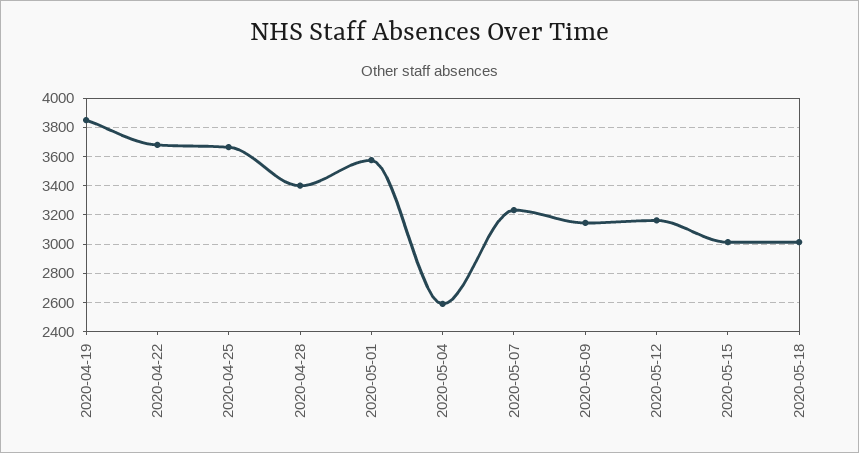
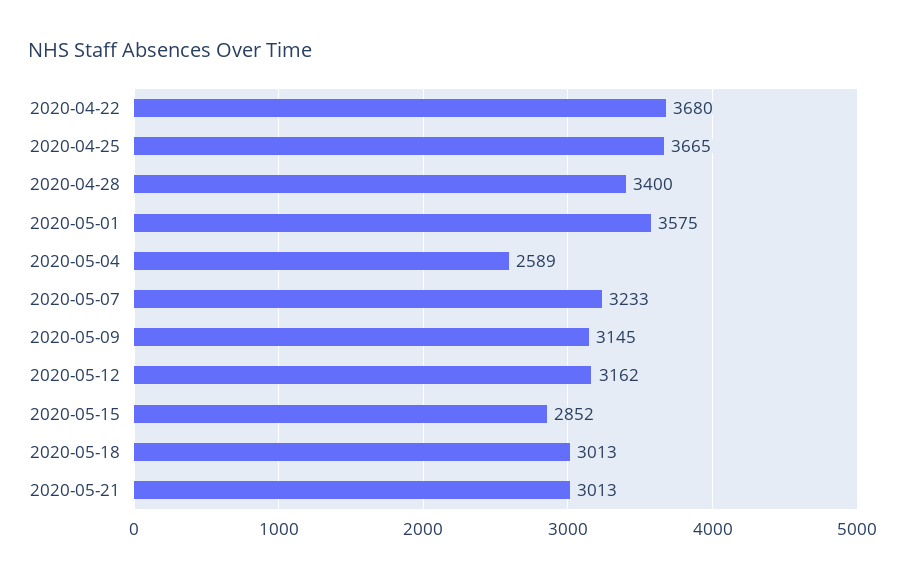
2020-04-19: 3850 -> none
2020-05-15: 3000 -> 2852
2020-05-21: none -> 3013

